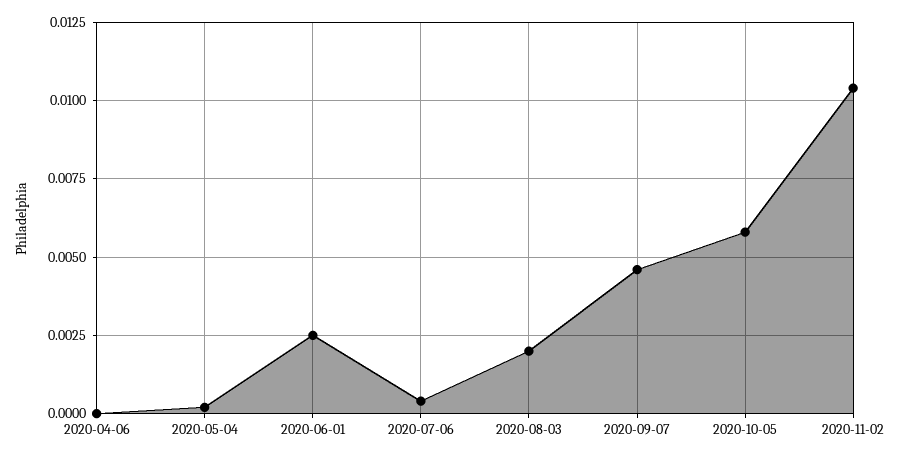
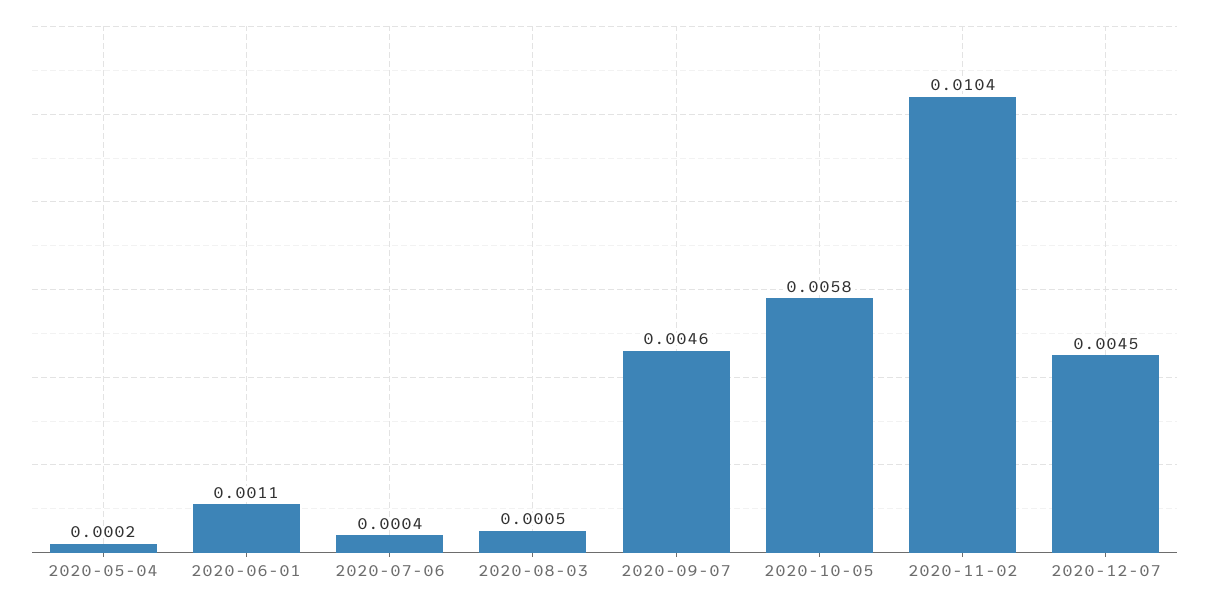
2020-04-06: 0 -> none
2020-06-01: 0.0025 -> 0.0011
2020-08-03: 0.002 -> 0.0005
2020-12-07: none -> 0.0045

